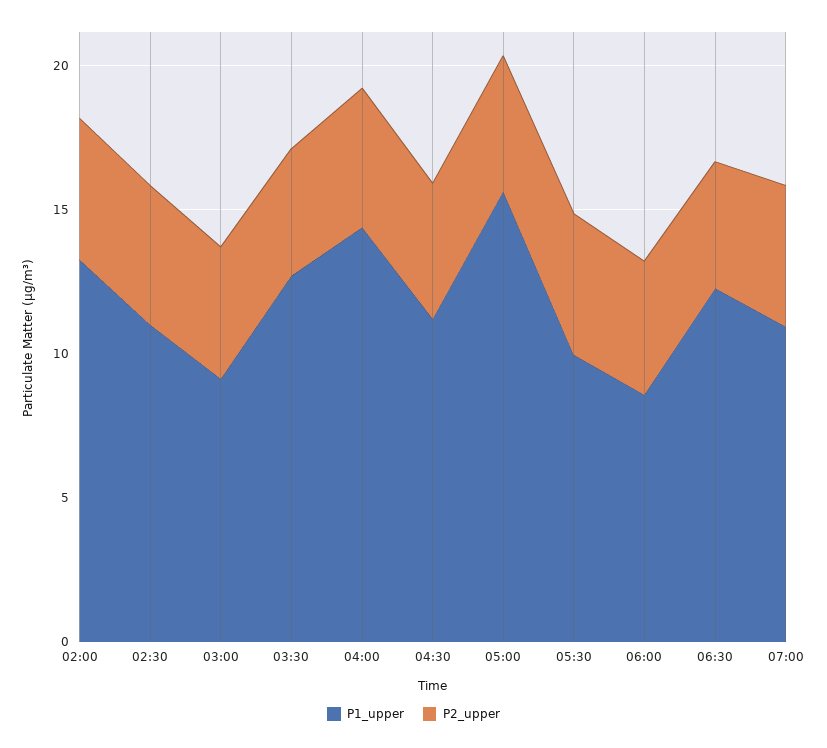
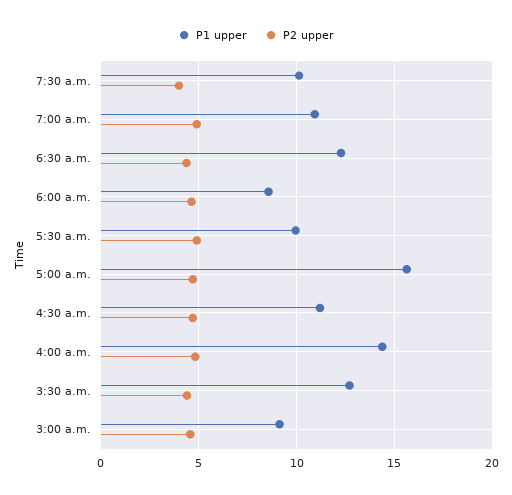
P1_upper, 02:00: 13 -> none
P2_upper, 02:00: 5 -> none
P1_upper, 02:30: 11 -> none
P2_upper, 02:30: 5 -> none
P1_upper, 7:30 a.m.: none -> 10
P2_upper, 7:30 a.m.: none -> 4

